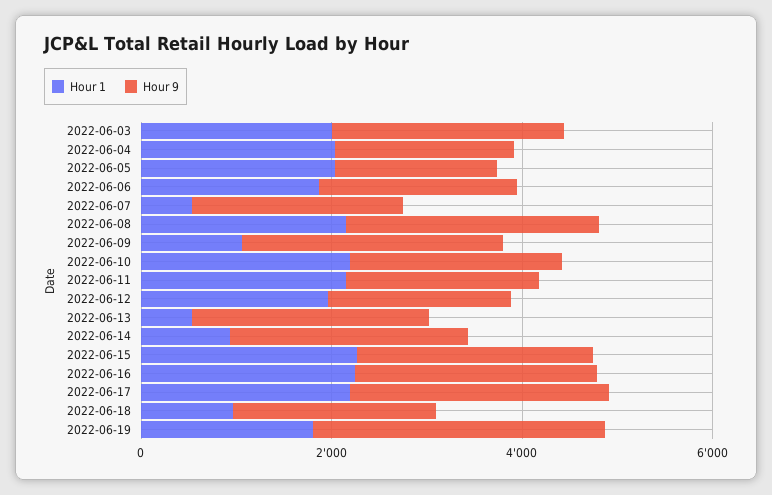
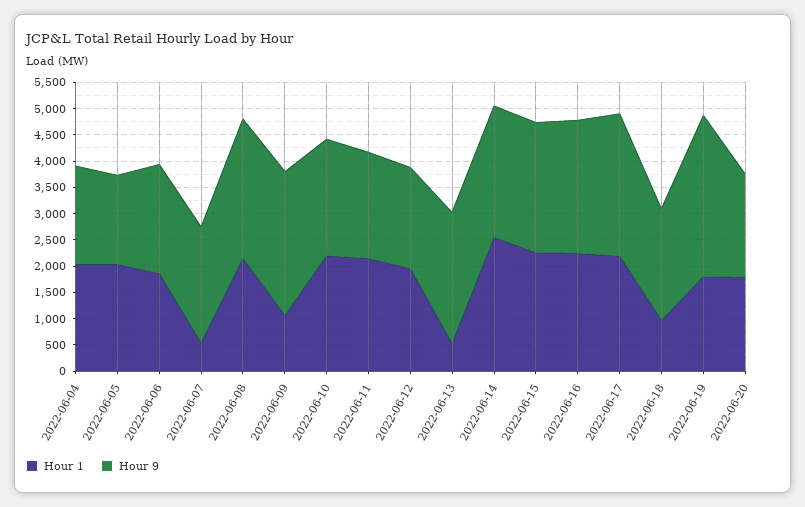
Hour 1, 2022-06-03: 2000 -> none
Hour 9, 2022-06-03: 2500 -> none
Hour 1, 2022-06-14: 1000 -> 2500
Hour 1, 2022-06-20: none -> 1750
Hour 9, 2022-06-20: none -> 2000

